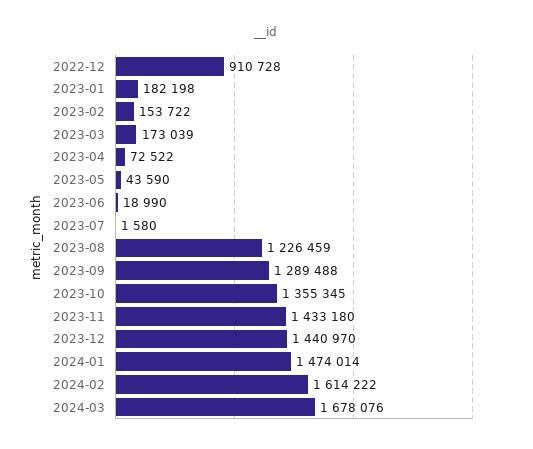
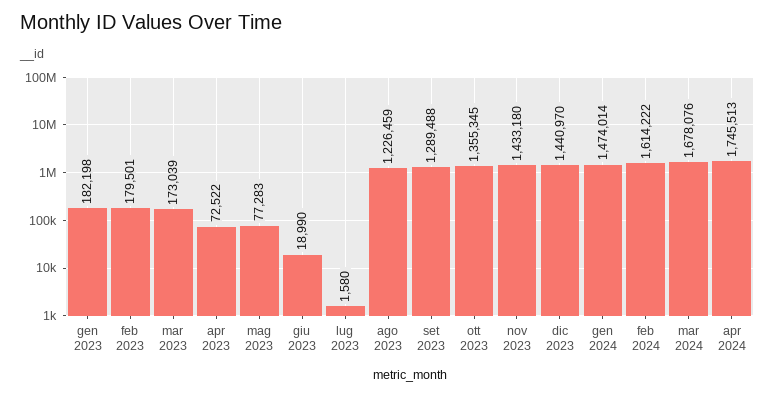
2022-12: 910728 -> none
2023-02: 153722 -> 179501
2023-05: 43590 -> 77283
apr 2024: none -> 1745513

